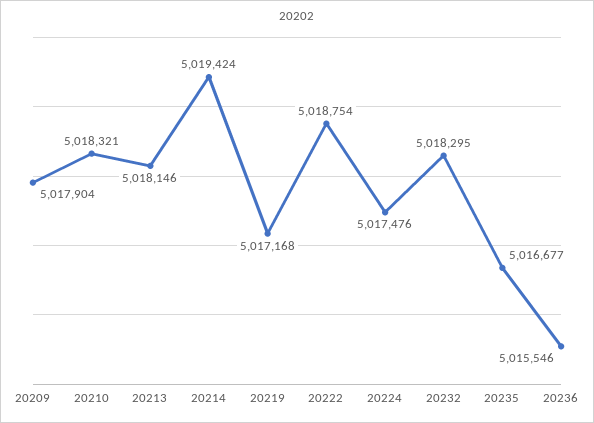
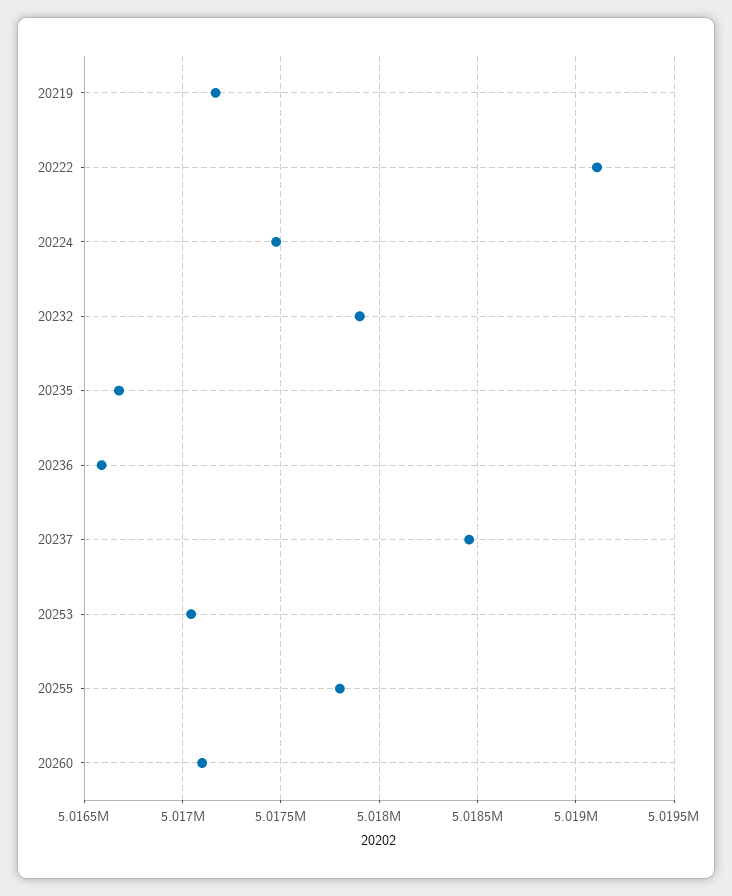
20209: 5017904 -> none
20210: 5018321 -> none
20213: 5018146 -> none
20214: 5019424 -> none
20222: 5018754 -> 5019100
20232: 5018295 -> 5017900
20236: 5015546 -> 5016600
20237: none -> 5018450
20253: none -> 5017050
20255: none -> 5017800
20260: none -> 5017100

